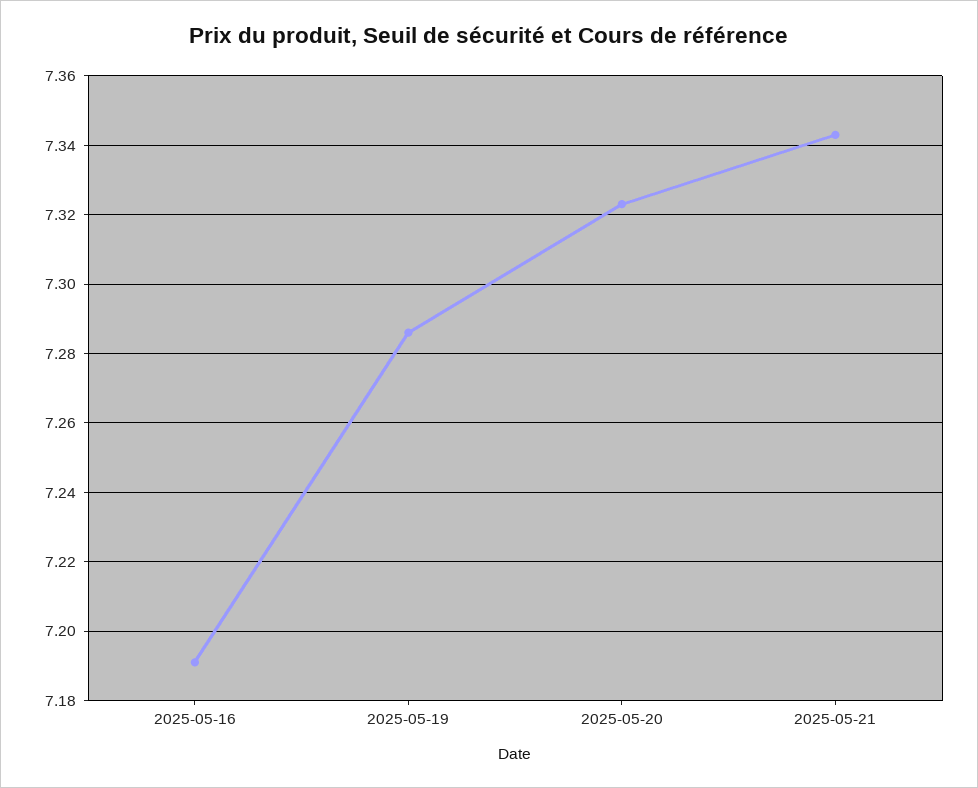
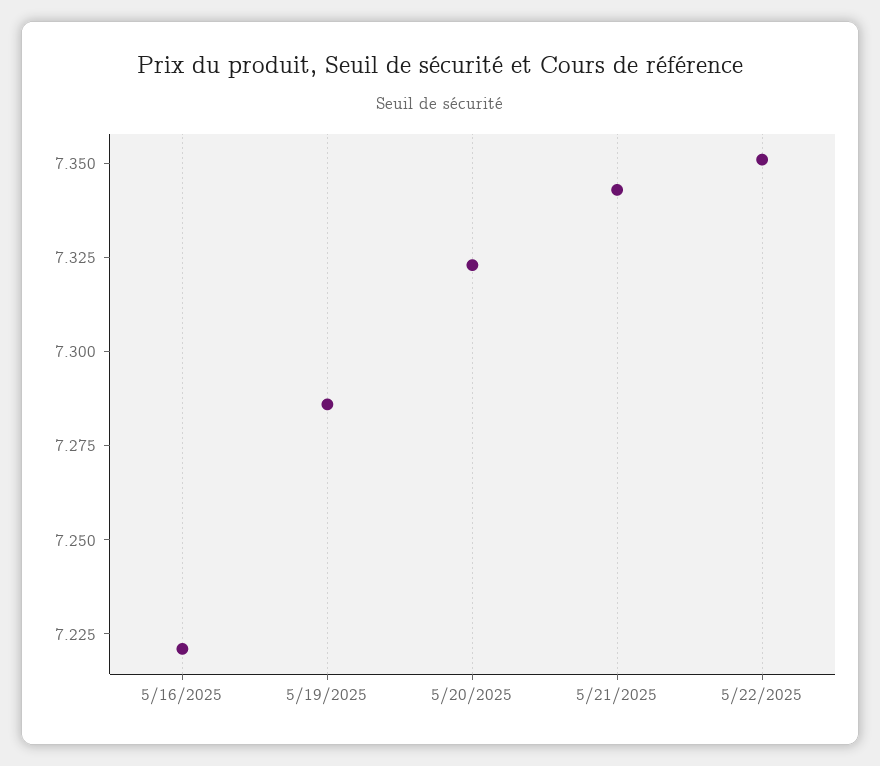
2025-05-16: 7.19 -> 7.22
5/22/2025: none -> 7.35

